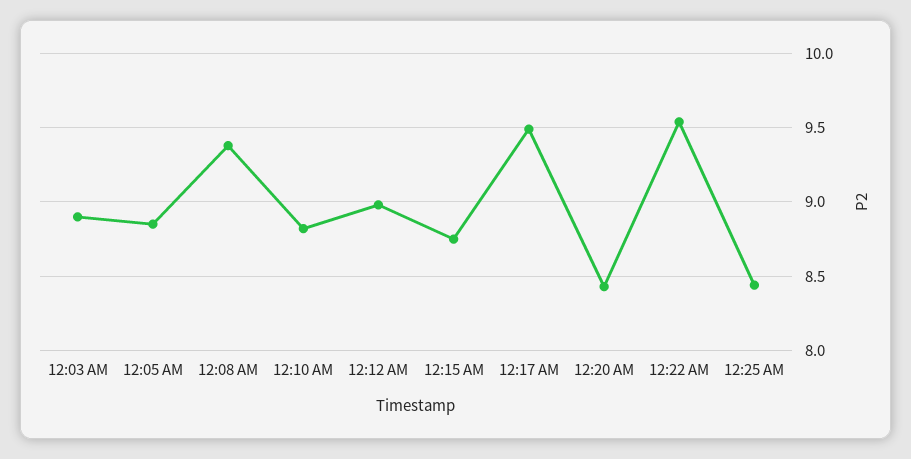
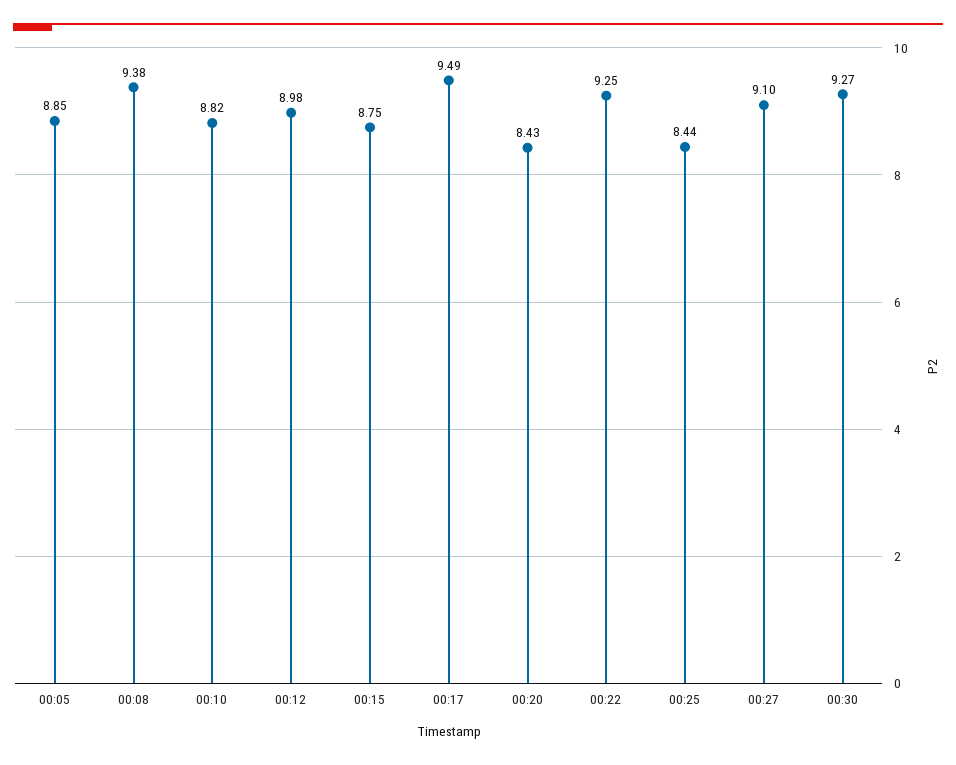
12:03 AM: 8.9 -> none
12:22 AM: 9.55 -> 9.25
00:27: none -> 9.1
00:30: none -> 9.27

